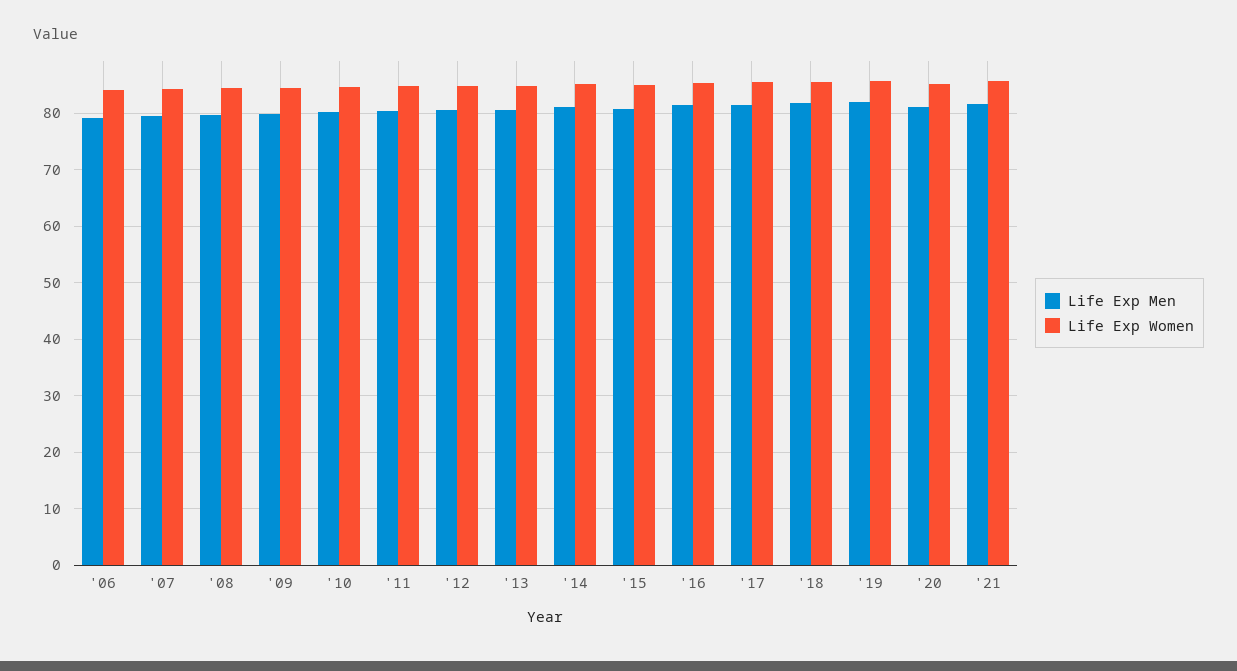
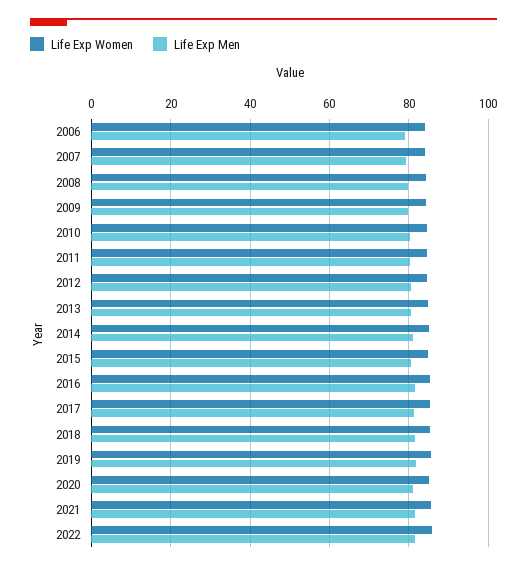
Life Exp Women, 2022: none -> 86
Life Exp Men, 2022: none -> 82

